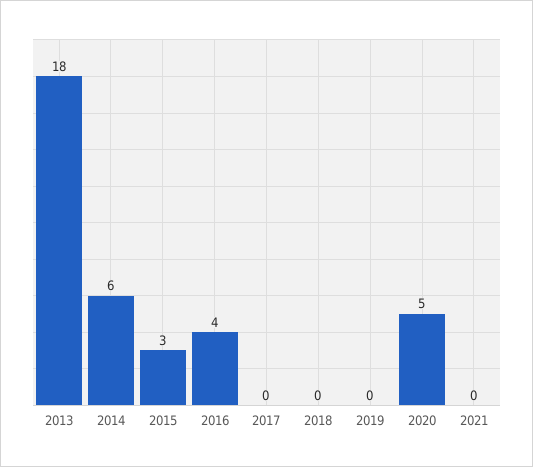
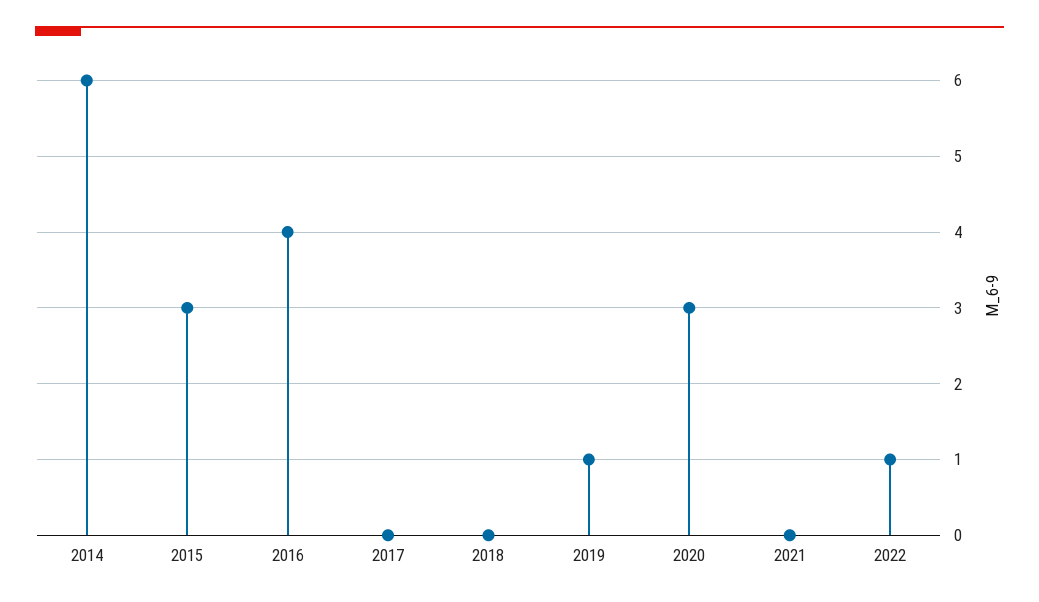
2013: 18 -> none
2019: 0 -> 1
2020: 5 -> 3
2022: none -> 1

